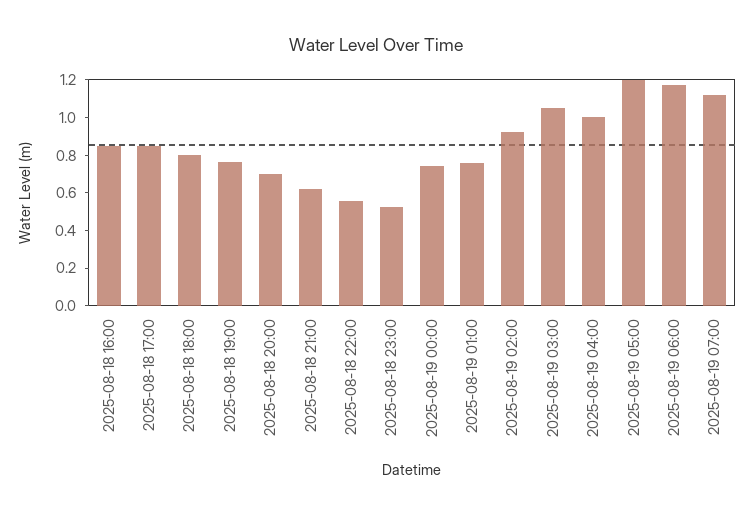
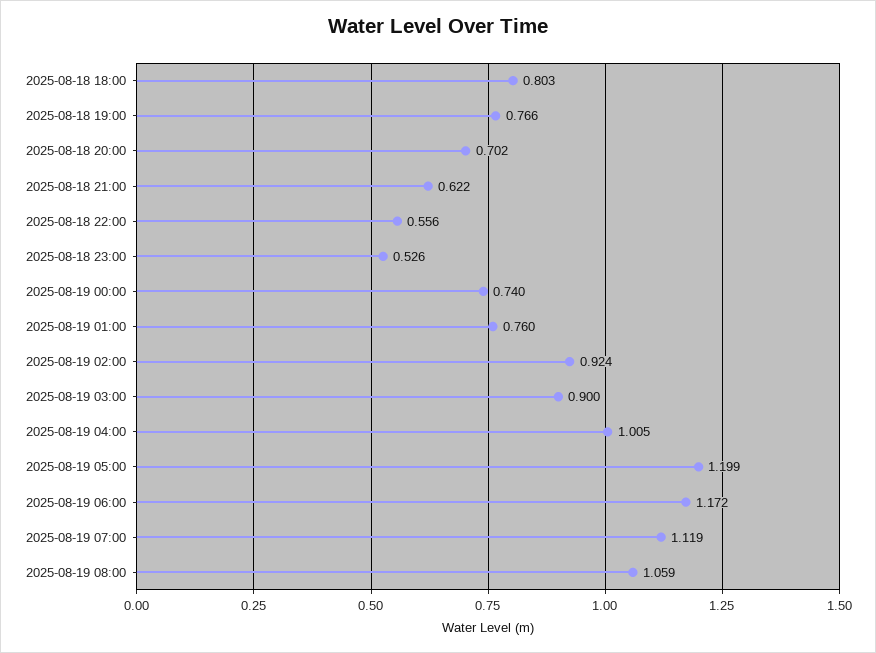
2025-08-18 16:00: 0.85 -> none
2025-08-18 17:00: 0.85 -> none
2025-08-19 03:00: 1.05 -> 0.9
2025-08-19 08:00: none -> 1.059

